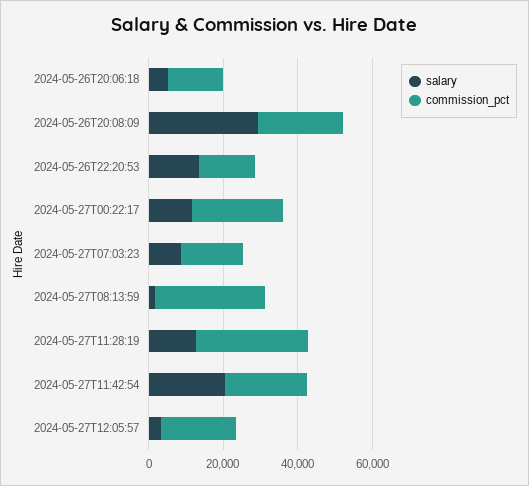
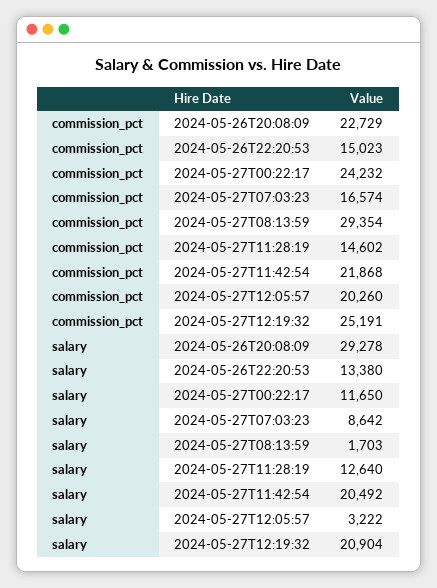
salary, 2024-05-26T20:06:18: 5000 -> none
commission_pct, 2024-05-26T20:06:18: 15000 -> none
commission_pct, 2024-05-27T11:28:19: 30000 -> 14602
commission_pct, 2024-05-27T12:19:32: none -> 25191
salary, 2024-05-27T12:19:32: none -> 20904

